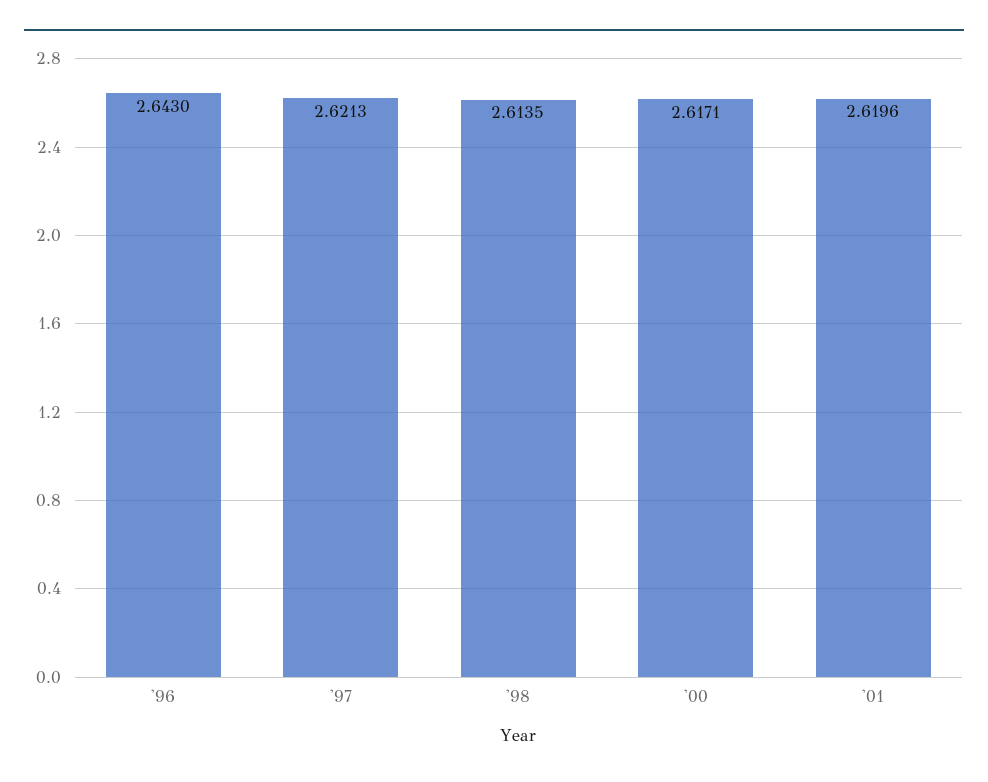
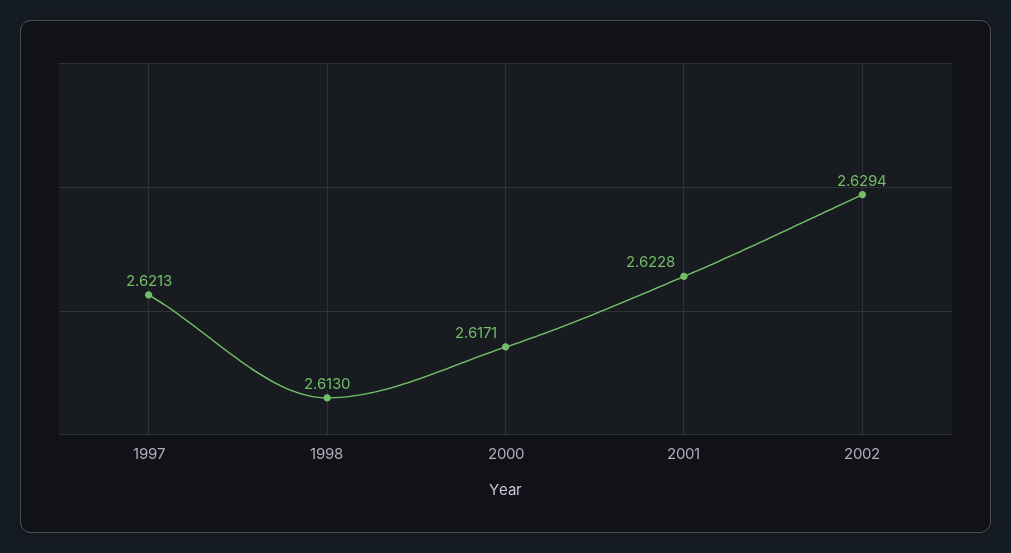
'96: 2.643 -> none
'98: 2.6135 -> 2.613
'01: 2.6196 -> 2.6228
2002: none -> 2.6294

